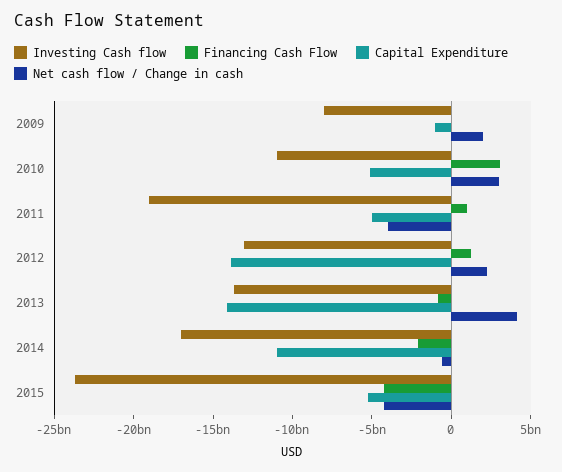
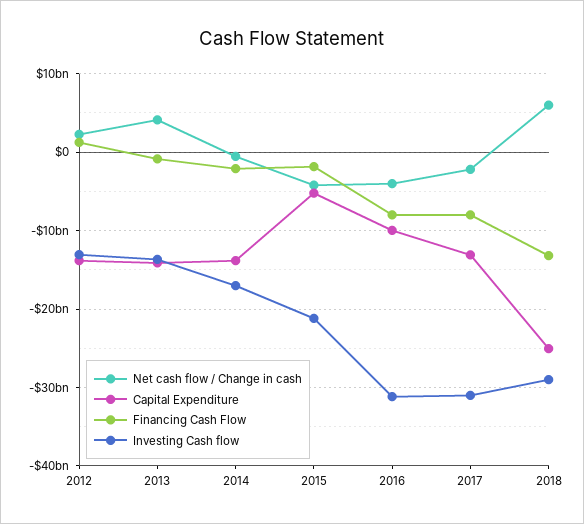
Investing Cash flow, 2009: -8000000000 -> none
Financing Cash Flow, 2009: 0 -> none
Capital Expenditure, 2009: -1000000000 -> none
Net cash flow / Change in cash, 2009: 2000000000 -> none
Investing Cash flow, 2010: -11000000000 -> none
Financing Cash Flow, 2010: 3000000000 -> none
Capital Expenditure, 2010: -5000000000 -> none
Net cash flow / Change in cash, 2010: 3000000000 -> none
Investing Cash flow, 2011: -19000000000 -> none
Financing Cash Flow, 2011: 1000000000 -> none
Capital Expenditure, 2011: -5000000000 -> none
Net cash flow / Change in cash, 2011: -4000000000 -> none
Capital Expenditure, 2014: -11000000000 -> -14000000000
Investing Cash flow, 2015: -24000000000 -> -21000000000
Financing Cash Flow, 2015: -4000000000 -> -2000000000
Net cash flow / Change in cash, 2016: none -> -4000000000
Capital Expenditure, 2016: none -> -10000000000
Financing Cash Flow, 2016: none -> -8000000000
Investing Cash flow, 2016: none -> -31000000000
Net cash flow / Change in cash, 2017: none -> -2000000000
Capital Expenditure, 2017: none -> -13000000000
Financing Cash Flow, 2017: none -> -8000000000
Investing Cash flow, 2017: none -> -31000000000
Net cash flow / Change in cash, 2018: none -> 6000000000
Capital Expenditure, 2018: none -> -25000000000
Financing Cash Flow, 2018: none -> -13000000000
Investing Cash flow, 2018: none -> -29000000000

